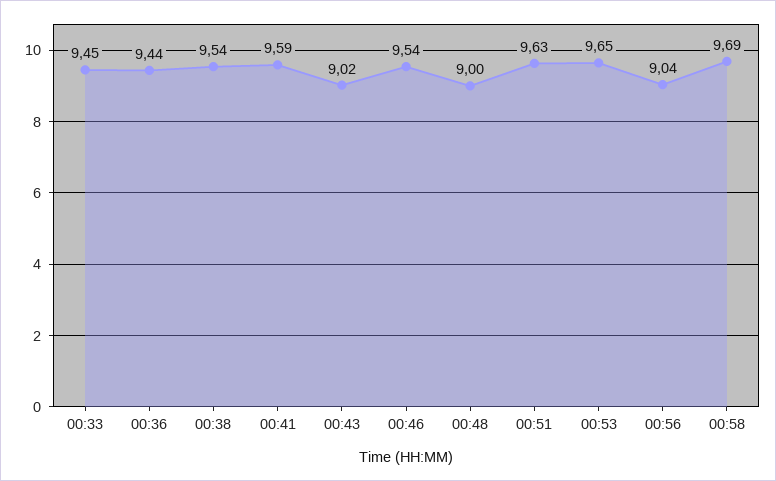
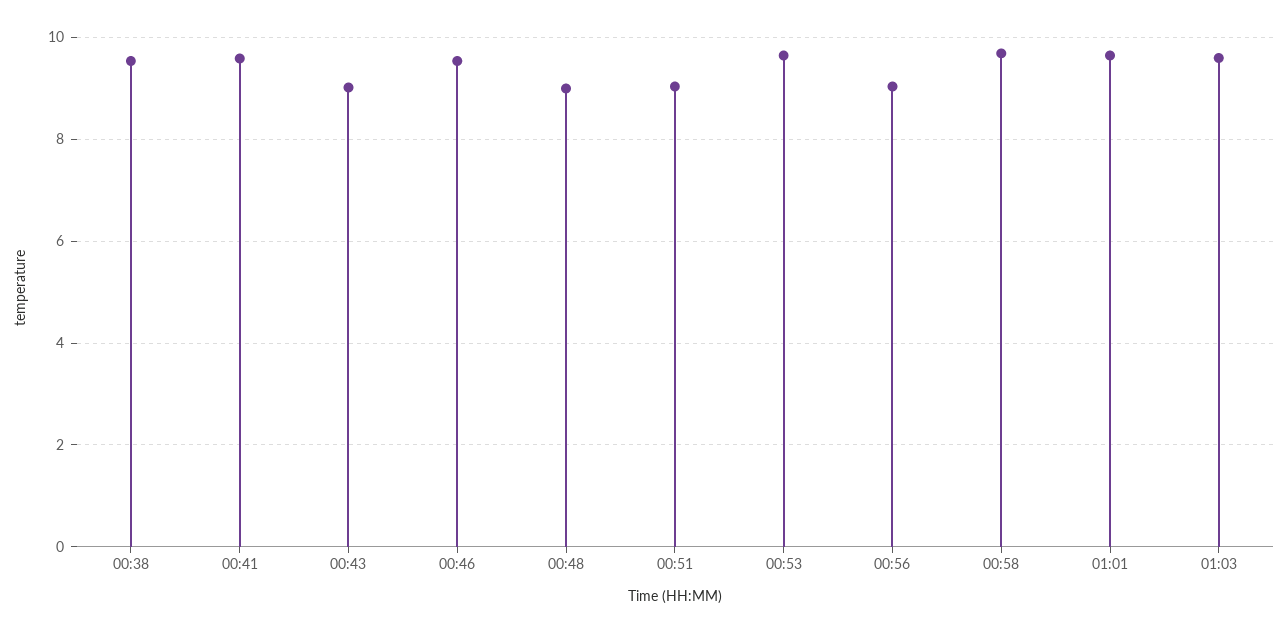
00:33: 9.45 -> none
00:36: 9.44 -> none
00:51: 9.63 -> 9
01:01: none -> 9.6
01:03: none -> 9.6

